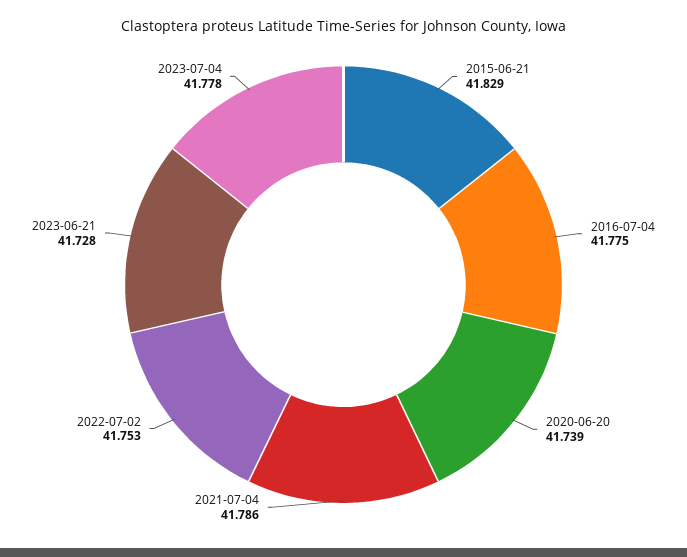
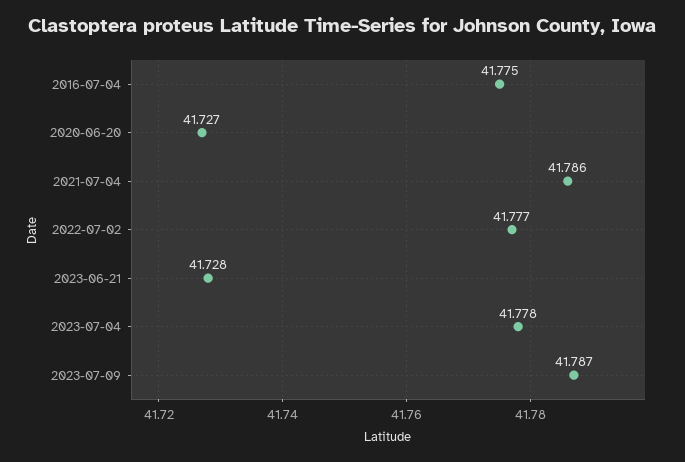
2015-06-21: 41.829 -> none
2020-06-20: 41.739 -> 41.727
2022-07-02: 41.753 -> 41.777
2023-07-09: none -> 41.787

